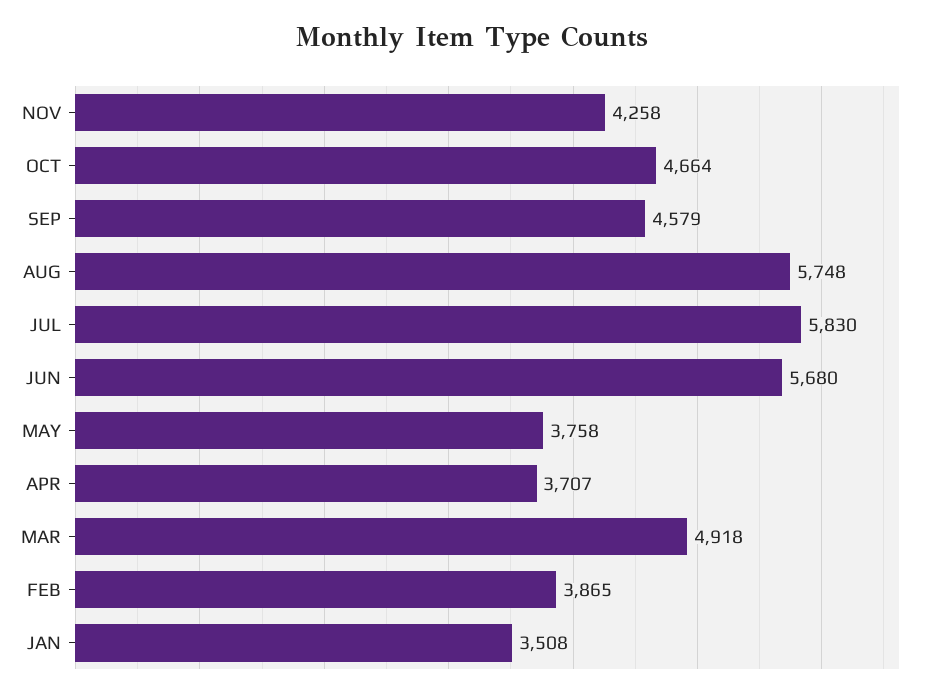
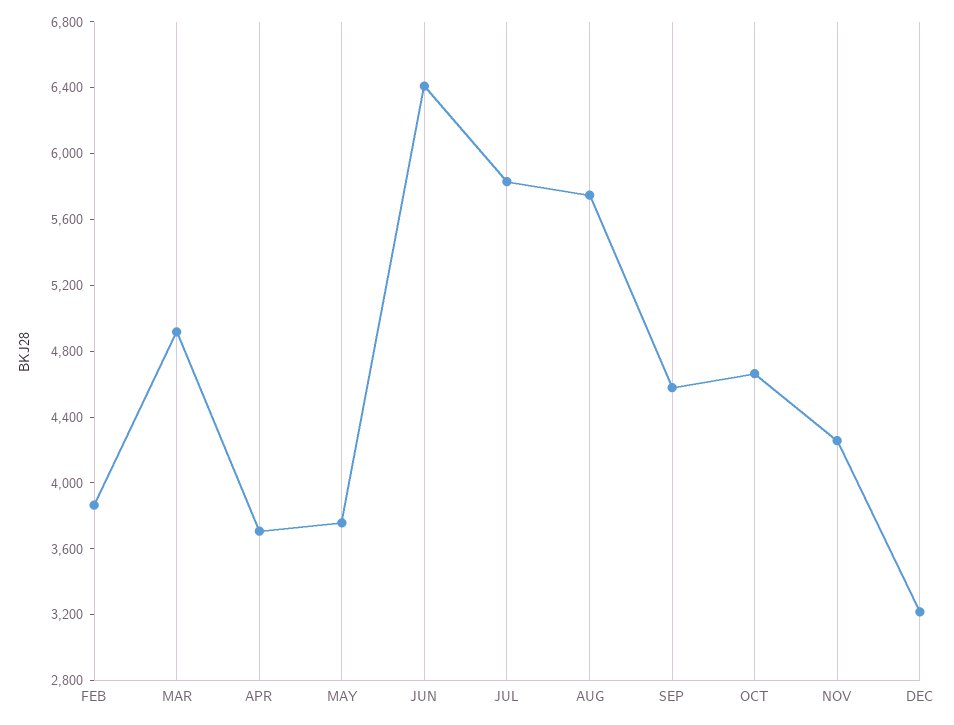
JUN: 5680 -> 6400
JAN: 3508 -> none
DEC: none -> 3200

